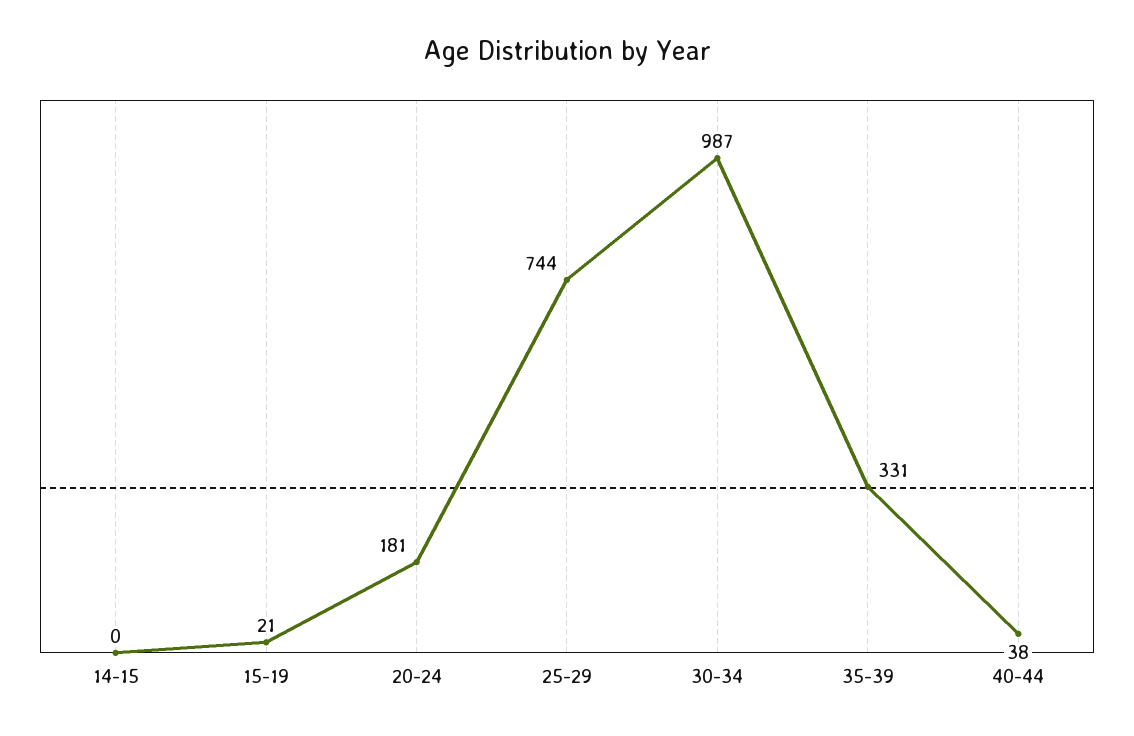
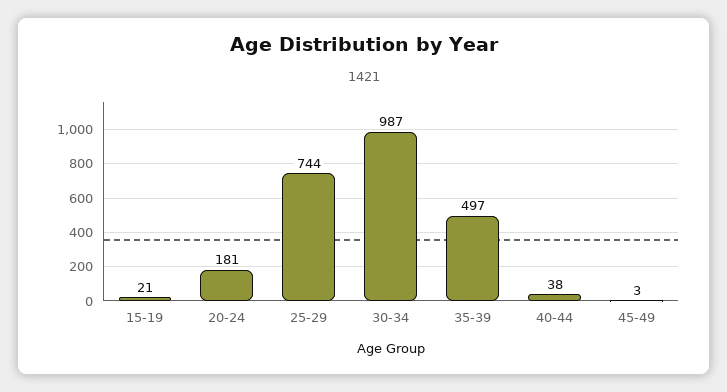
14-15: 0 -> none
35-39: 331 -> 497
45-49: none -> 3

